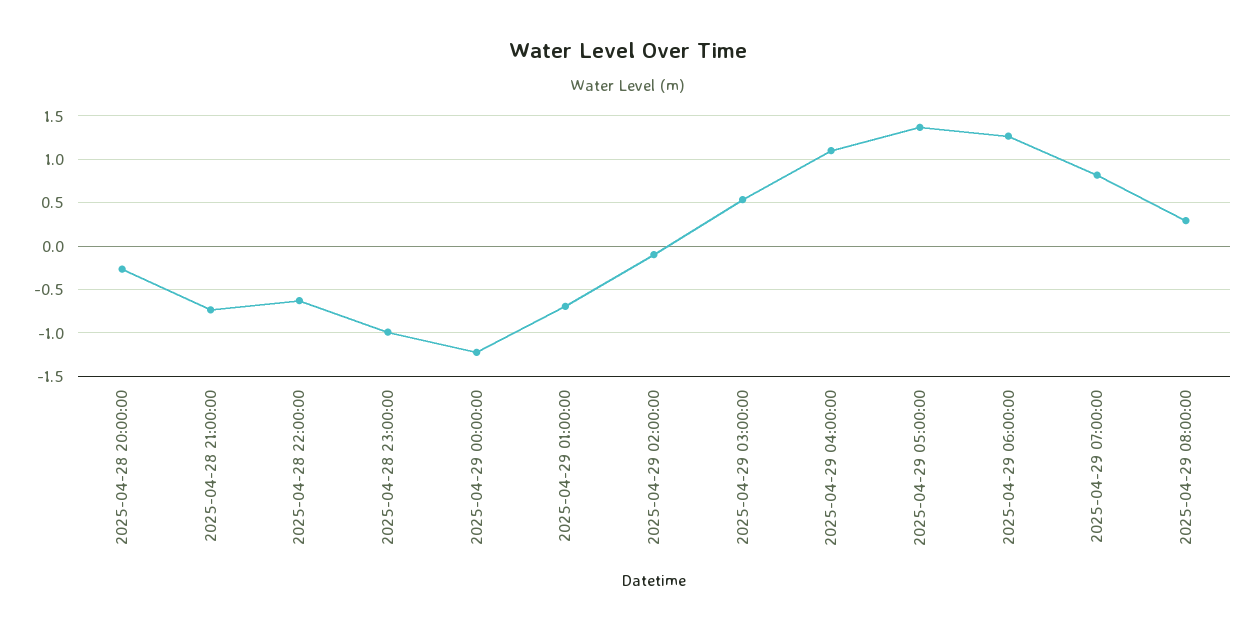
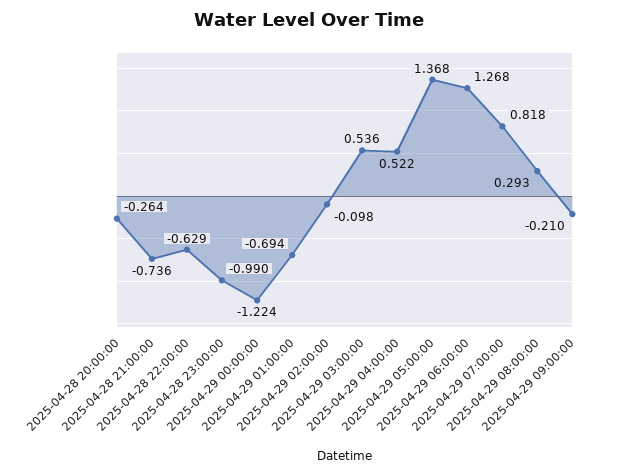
2025-04-29 04:00:00: 1.1 -> 0.522
2025-04-29 09:00:00: none -> -0.21

